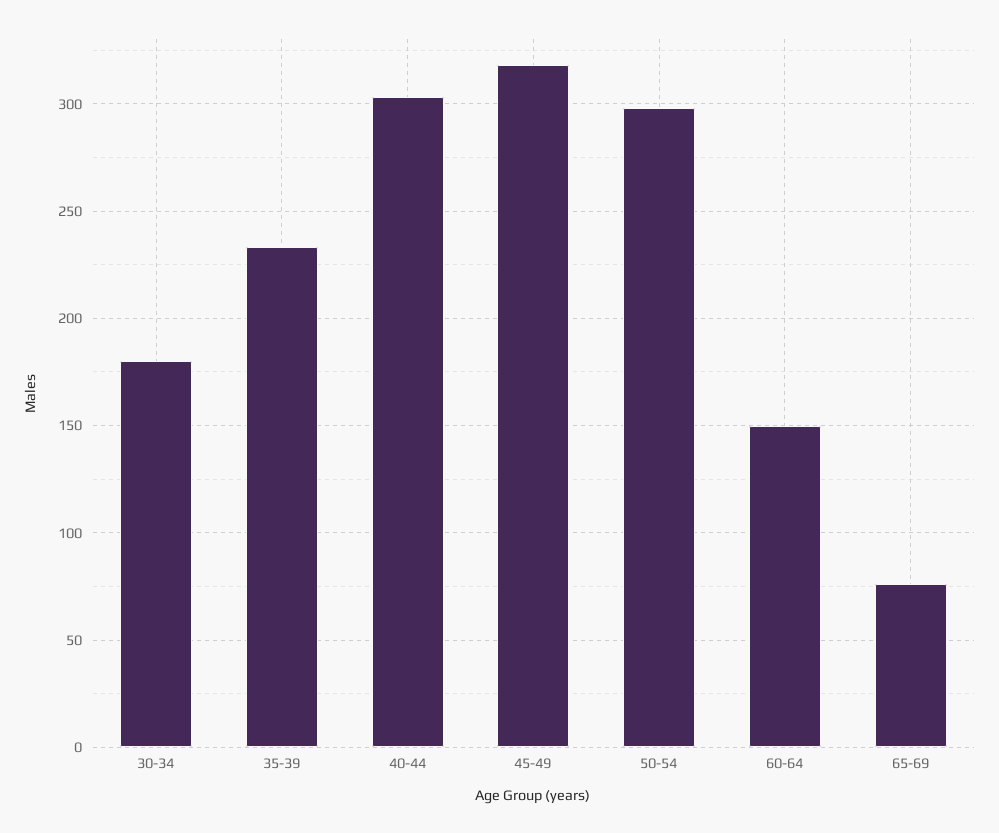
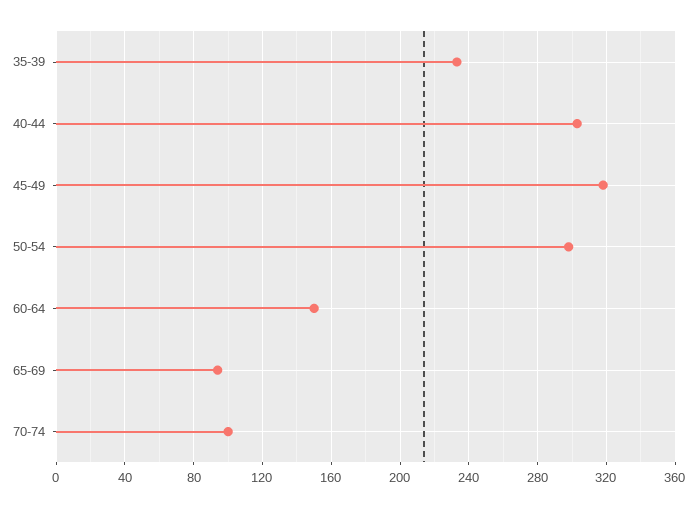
30-34: 180 -> none
65-69: 75 -> 95
70-74: none -> 100

